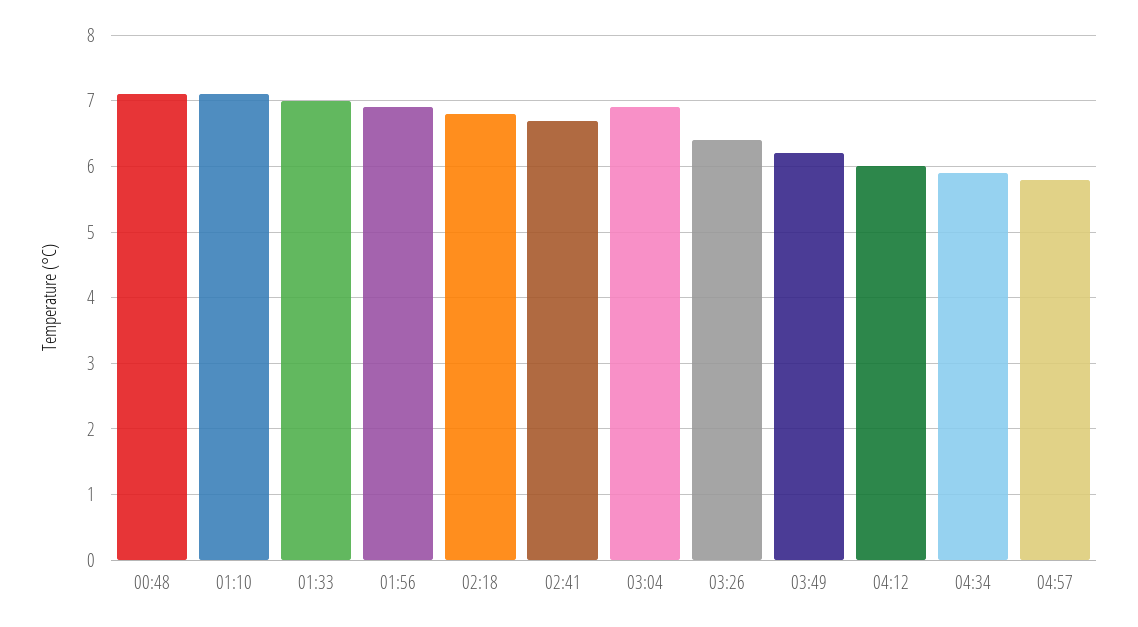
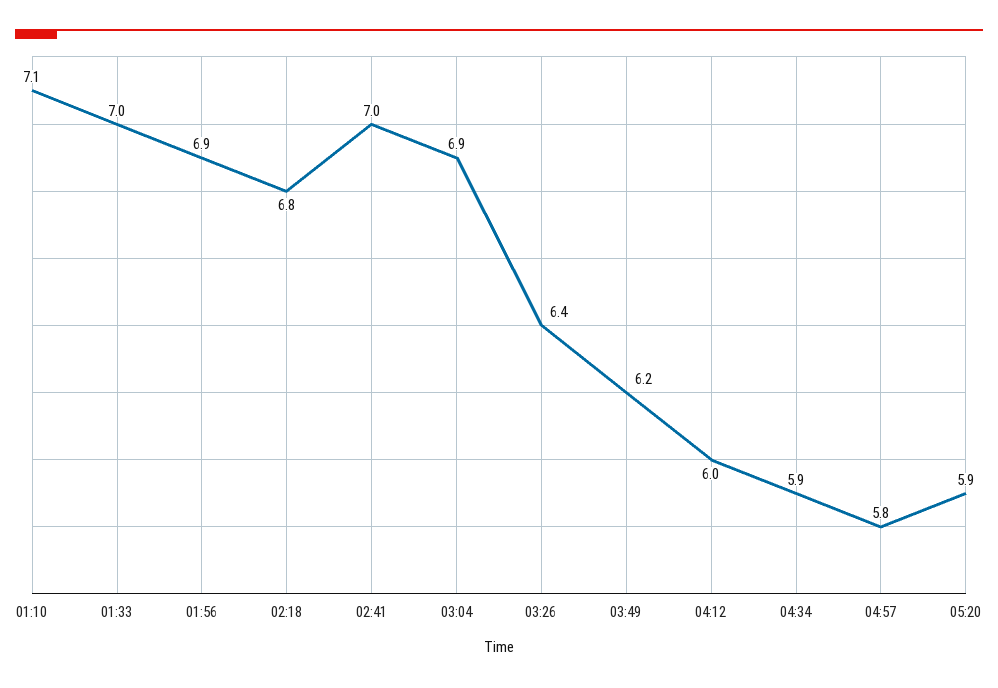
00:48: 7.1 -> none
02:41: 6.7 -> 7
05:20: none -> 5.9

